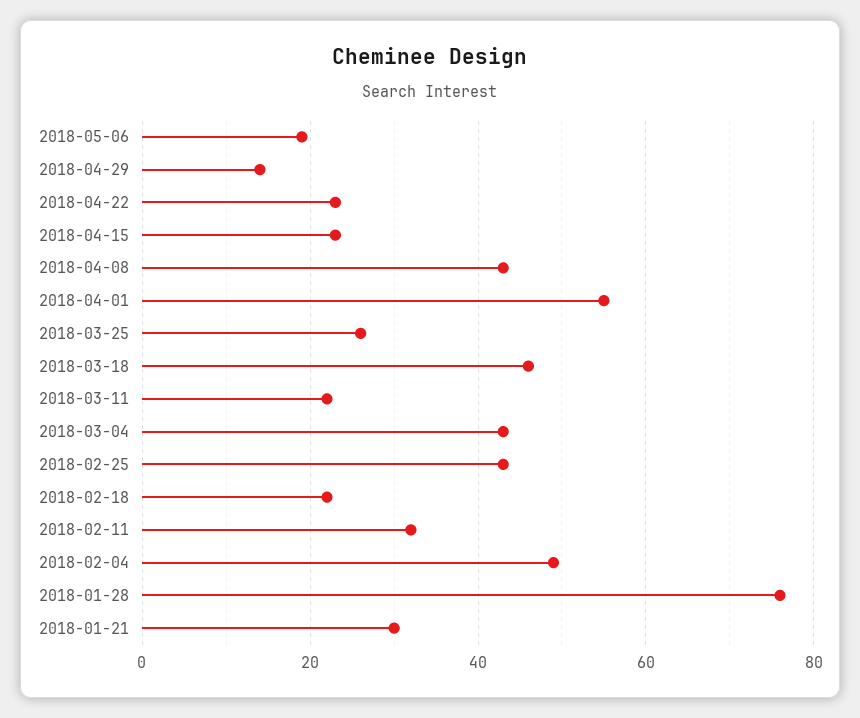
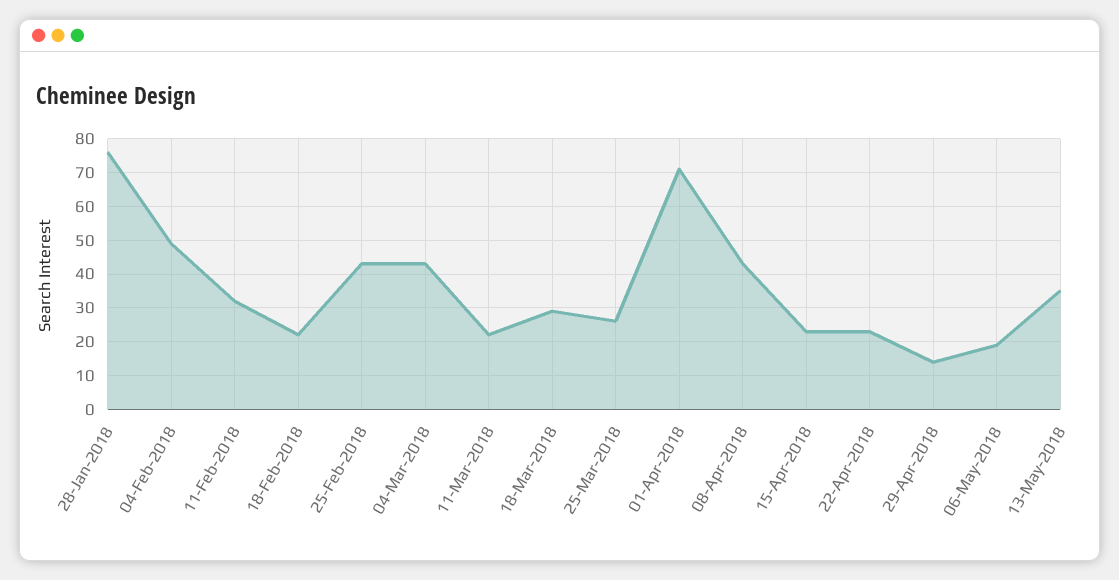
2018-04-01: 55 -> 70
2018-03-18: 45 -> 30
2018-01-21: 30 -> none
13-May-2018: none -> 35

